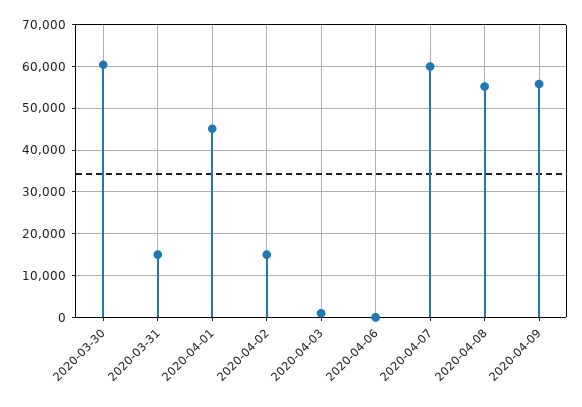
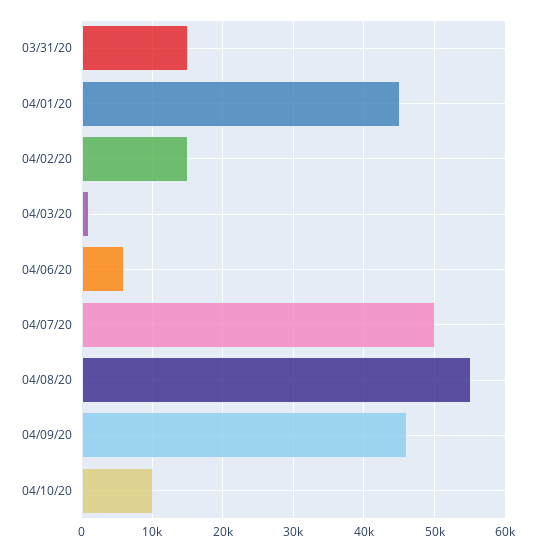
2020-03-30: 60000 -> none
2020-04-06: 0 -> 6000
2020-04-07: 60000 -> 50000
2020-04-09: 56000 -> 46000
04/10/20: none -> 10000

